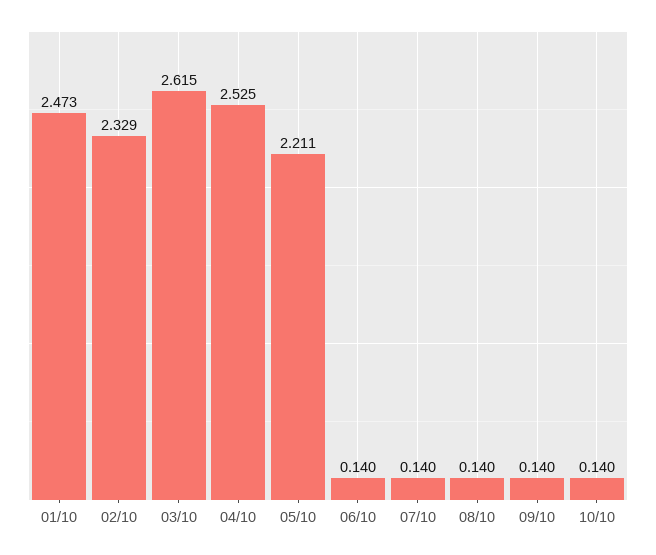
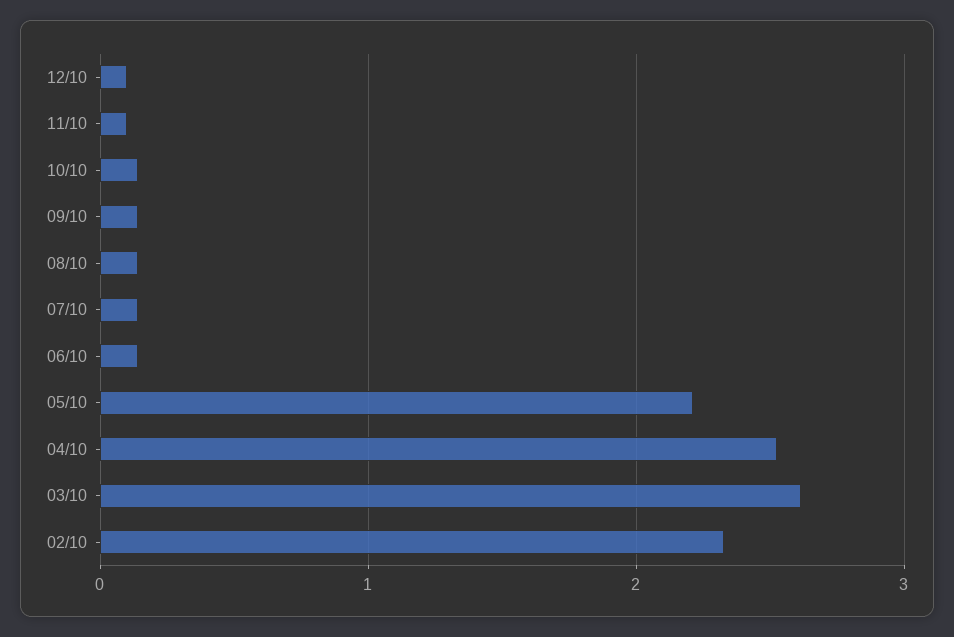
01/10: 2.473 -> none
12/10: none -> 0.1
11/10: none -> 0.1

